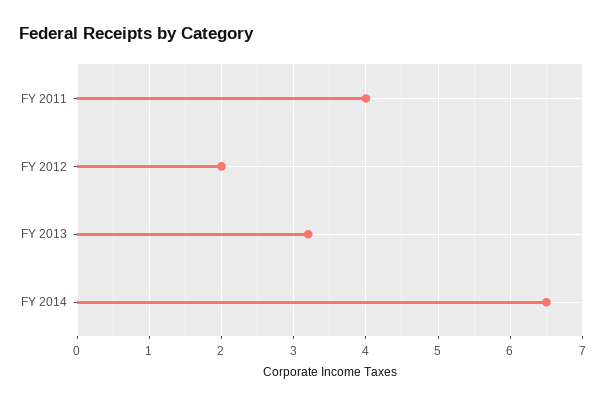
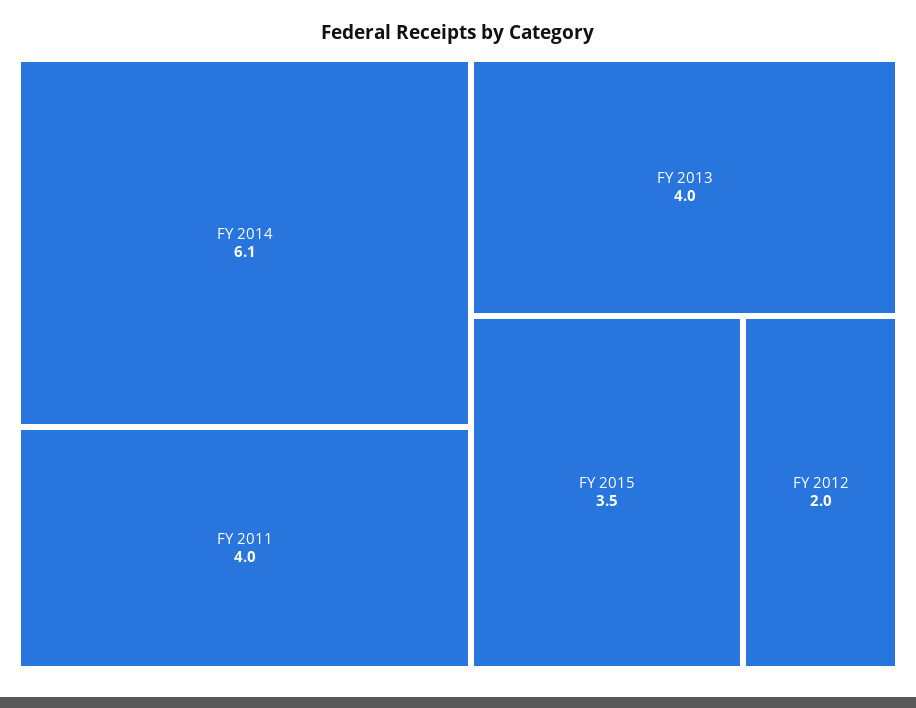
FY 2013: 3.2 -> 4
FY 2014: 6.5 -> 6.1
FY 2015: none -> 3.5

